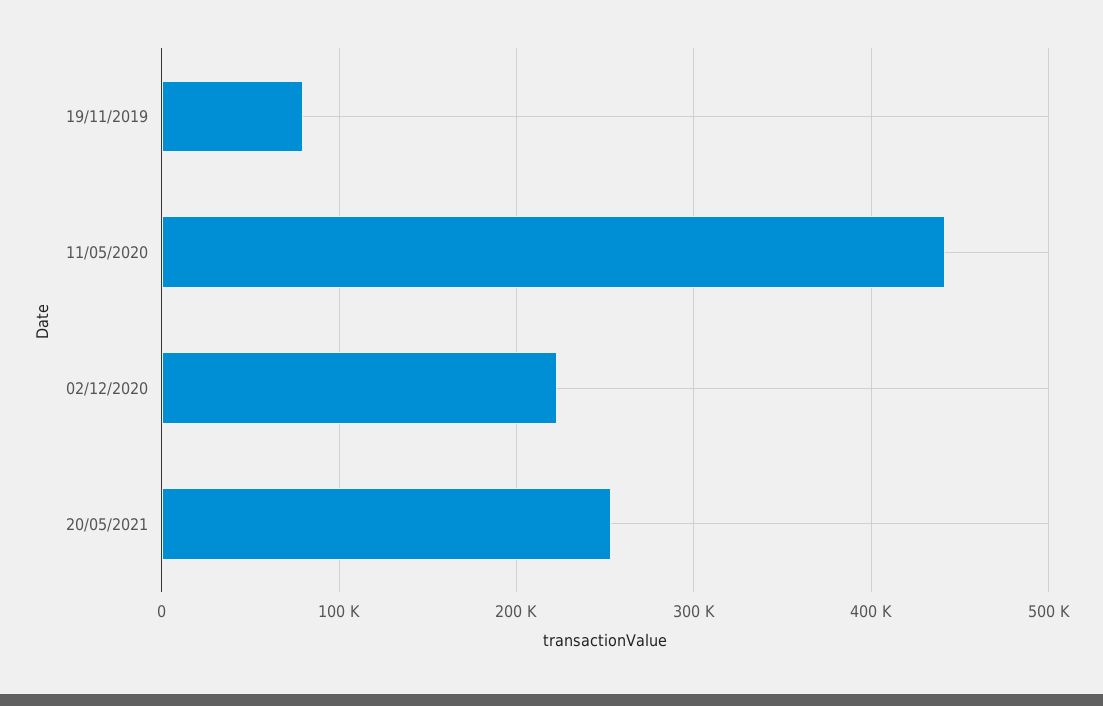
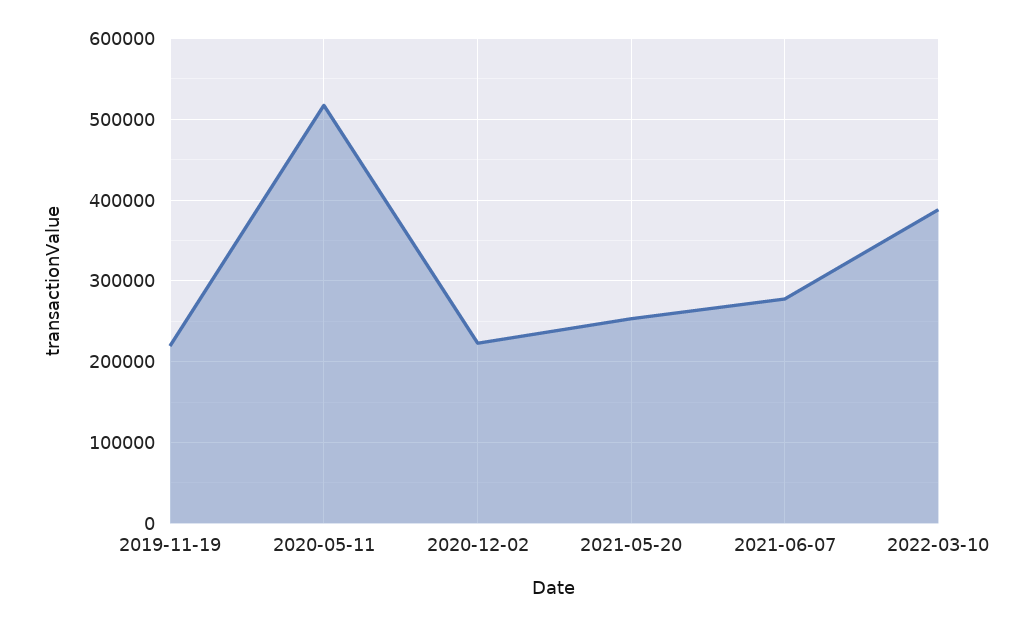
19/11/2019: 80000 -> 220000
11/05/2020: 440000 -> 520000
2021-06-07: none -> 280000
2022-03-10: none -> 390000

